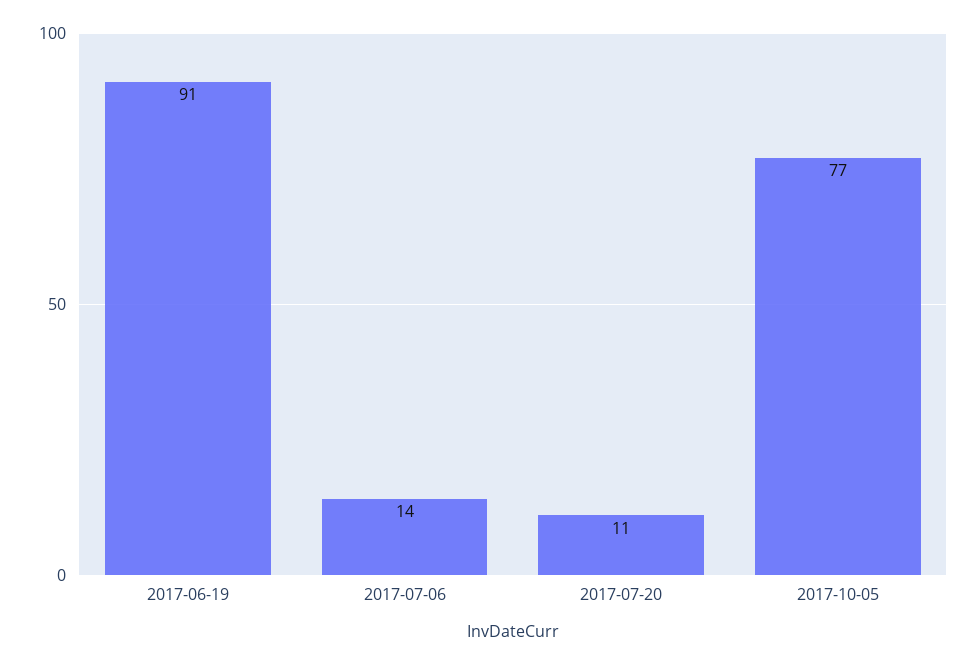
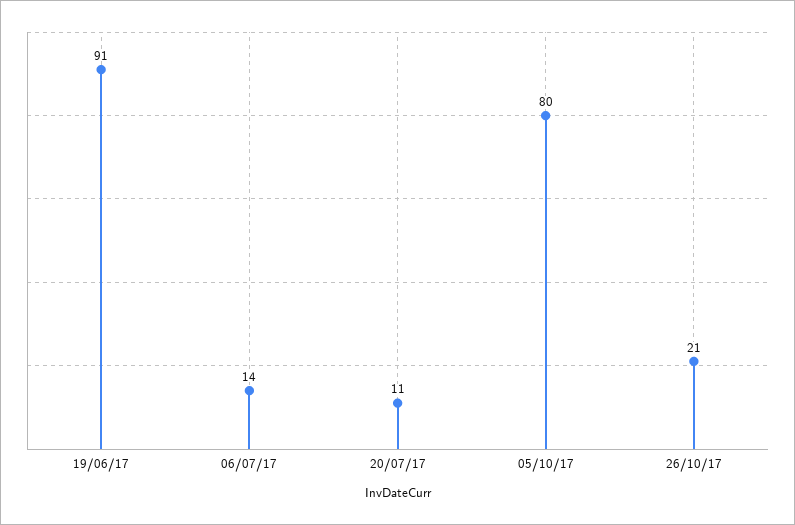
2017-10-05: 77 -> 80
26/10/17: none -> 21

